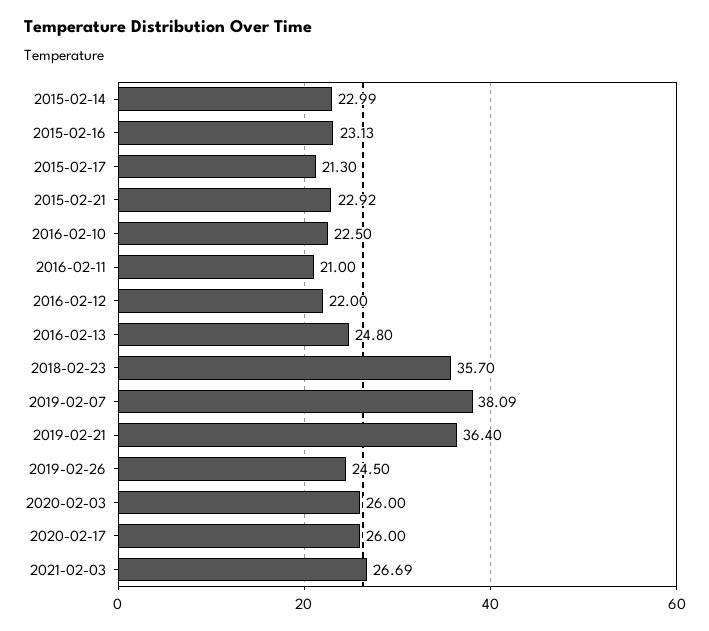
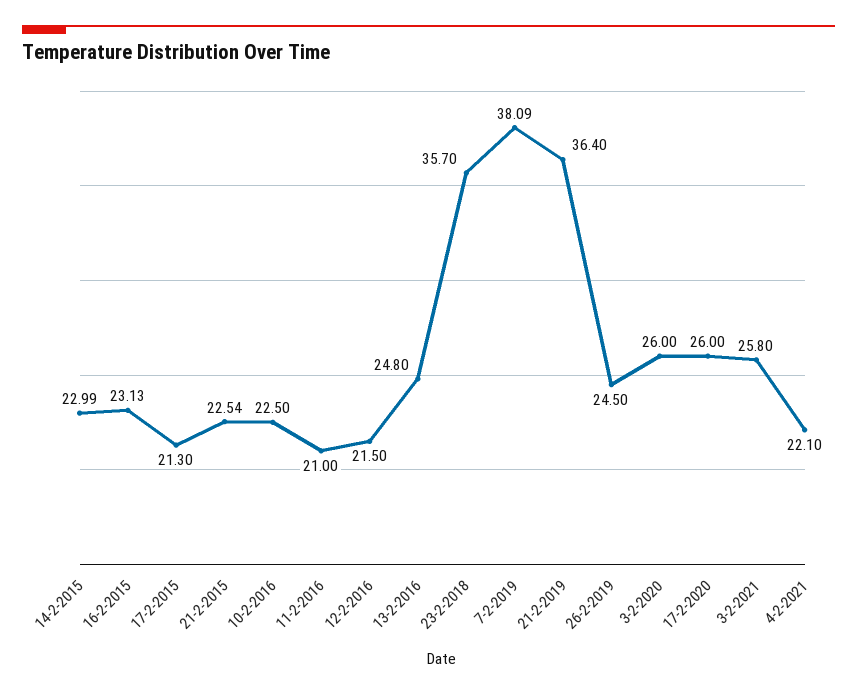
2015-02-21: 22.92 -> 22.54
2016-02-12: 22 -> 21.5
2021-02-03: 26.69 -> 25.8
4-2-2021: none -> 22.1

